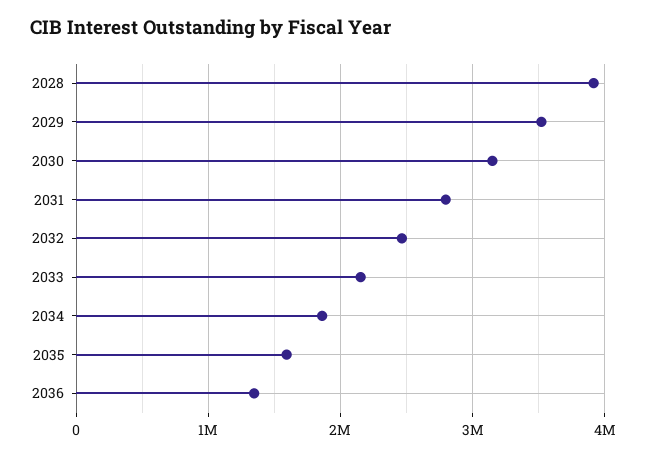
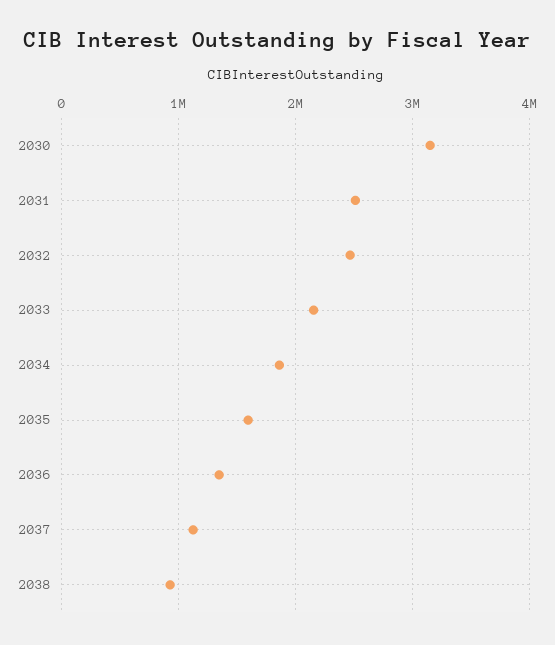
2028: 3900000 -> none
2029: 3500000 -> none
2031: 2800000 -> 2500000
2037: none -> 1100000
2038: none -> 900000

